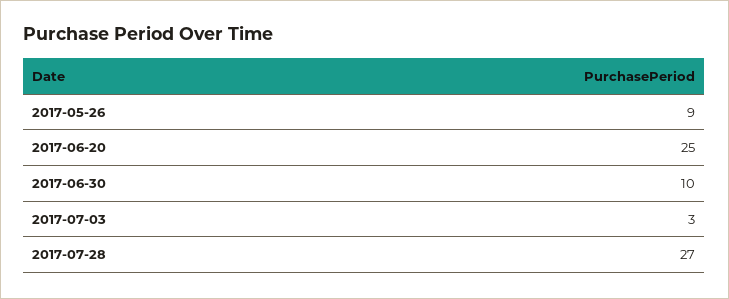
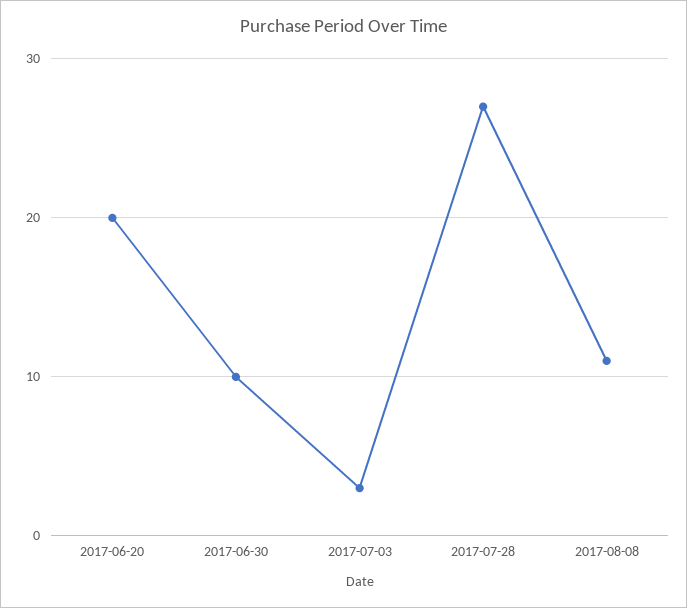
2017-05-26: 9 -> none
2017-06-20: 25 -> 20
2017-08-08: none -> 11

